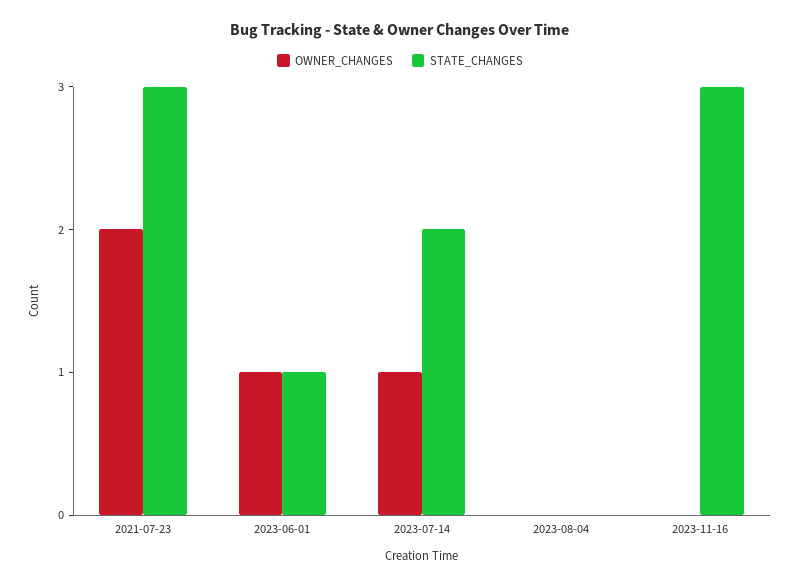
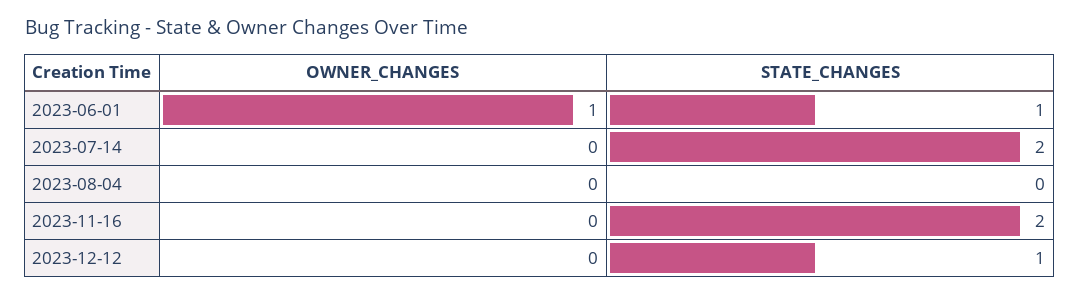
OWNER_CHANGES, 2021-07-23: 2 -> none
STATE_CHANGES, 2021-07-23: 3 -> none
OWNER_CHANGES, 2023-07-14: 1 -> 0
STATE_CHANGES, 2023-11-16: 3 -> 2
OWNER_CHANGES, 2023-12-12: none -> 0
STATE_CHANGES, 2023-12-12: none -> 1

